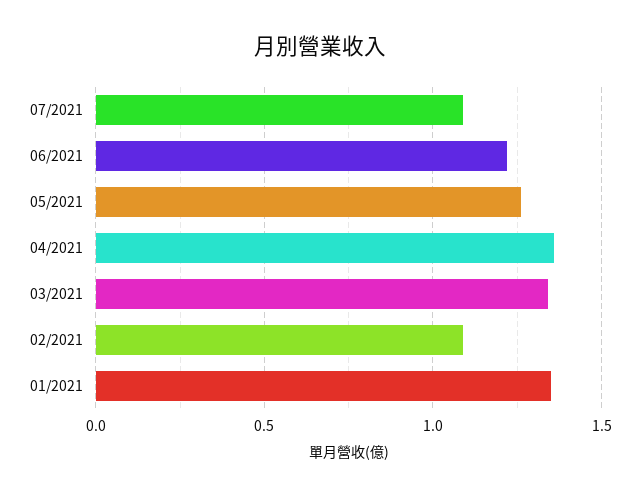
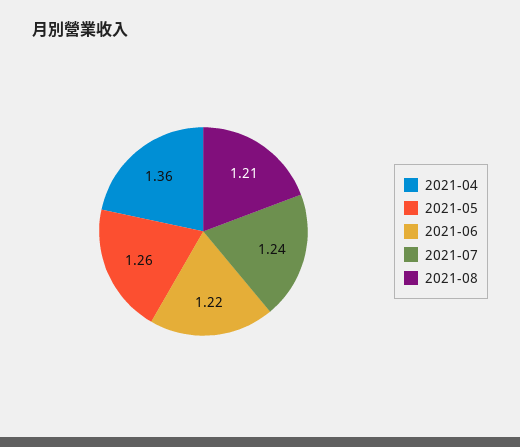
07/2021: 1.1 -> 1.24
03/2021: 1.35 -> none
02/2021: 1.1 -> none
01/2021: 1.35 -> none
2021-08: none -> 1.21

